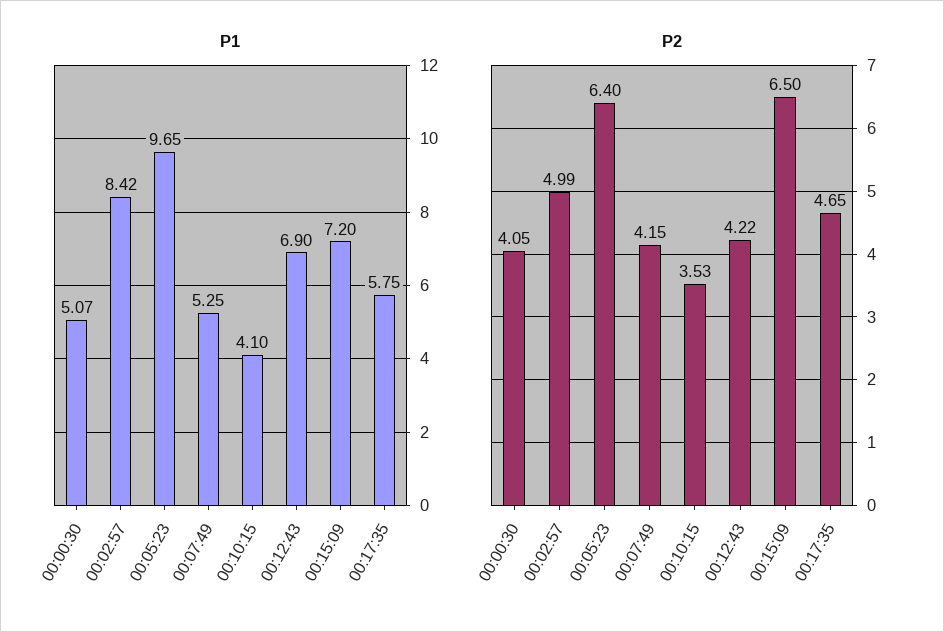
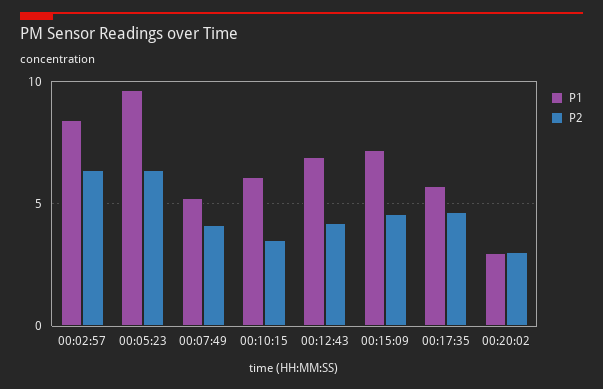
P1, 00:00:30: 5.07 -> none
P1, 00:10:15: 4.1 -> 6
P2, 00:00:30: 4.05 -> none
P2, 00:02:57: 4.99 -> 6.5
P2, 00:15:09: 6.5 -> 4.5
P1, 00:20:02: none -> 3
P2, 00:20:02: none -> 3

